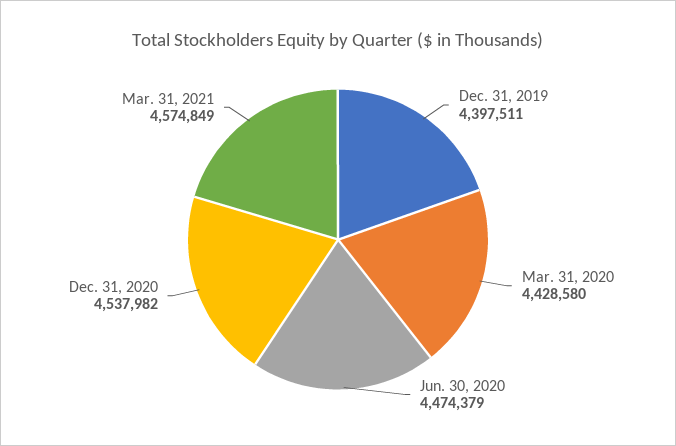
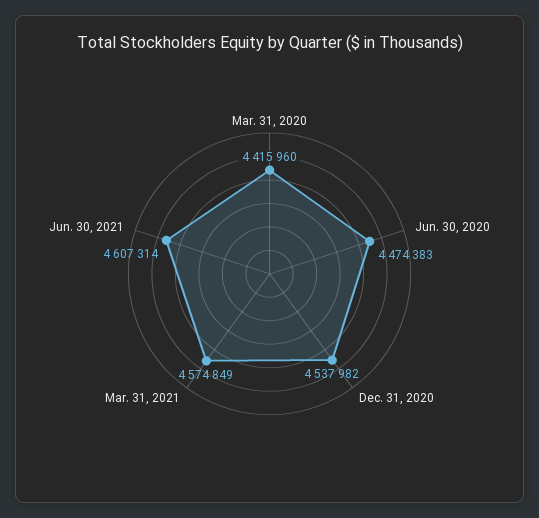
Dec. 31, 2019: 4397511 -> none
Mar. 31, 2020: 4428580 -> 4415960
Jun. 30, 2020: 4474379 -> 4474383
Jun. 30, 2021: none -> 4607314

